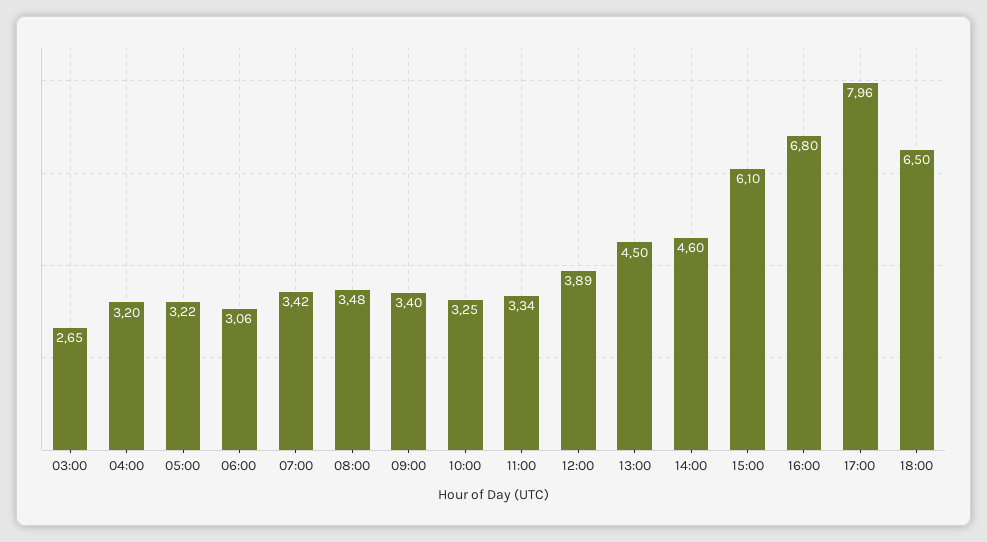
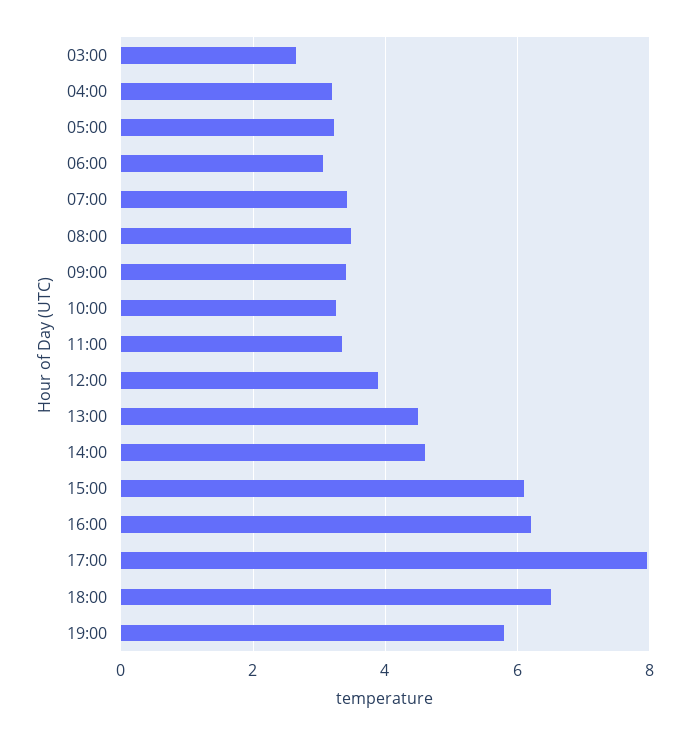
16:00: 6.8 -> 6.2
19:00: none -> 5.8

